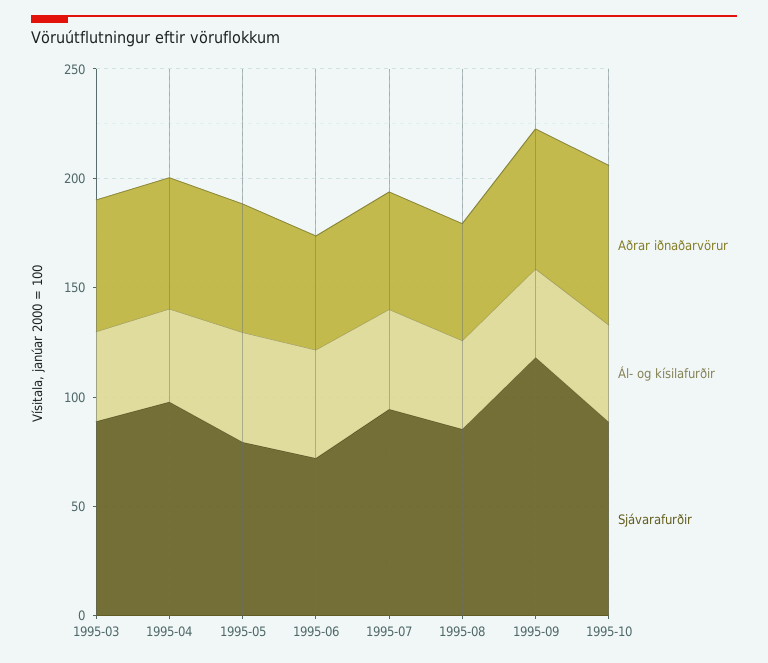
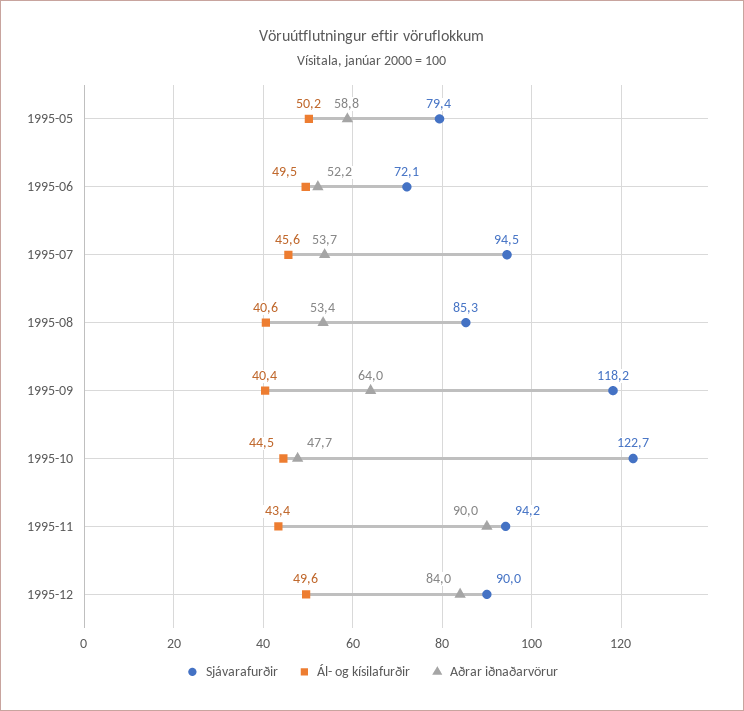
Aðrar iðnaðarvörur, 1995-03: 60 -> none
Ál- og kísilafurðir, 1995-03: 40 -> none
Sjávarafurðir, 1995-03: 90 -> none
Aðrar iðnaðarvörur, 1995-04: 60 -> none
Ál- og kísilafurðir, 1995-04: 40 -> none
Sjávarafurðir, 1995-04: 100 -> none
Aðrar iðnaðarvörur, 1995-10: 70 -> 47.7
Sjávarafurðir, 1995-10: 90 -> 122.7
Sjávarafurðir, 1995-11: none -> 94.2
Ál- og kísilafurðir, 1995-11: none -> 43.4
Aðrar iðnaðarvörur, 1995-11: none -> 90
Sjávarafurðir, 1995-12: none -> 90
Ál- og kísilafurðir, 1995-12: none -> 49.6
Aðrar iðnaðarvörur, 1995-12: none -> 84

